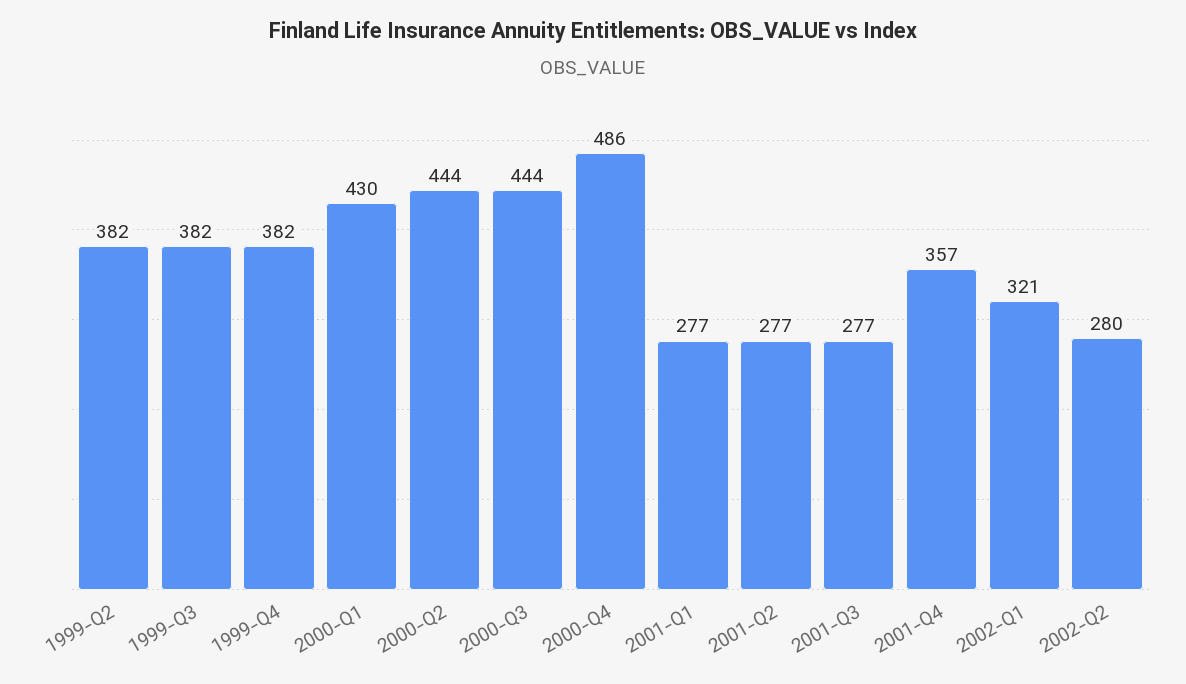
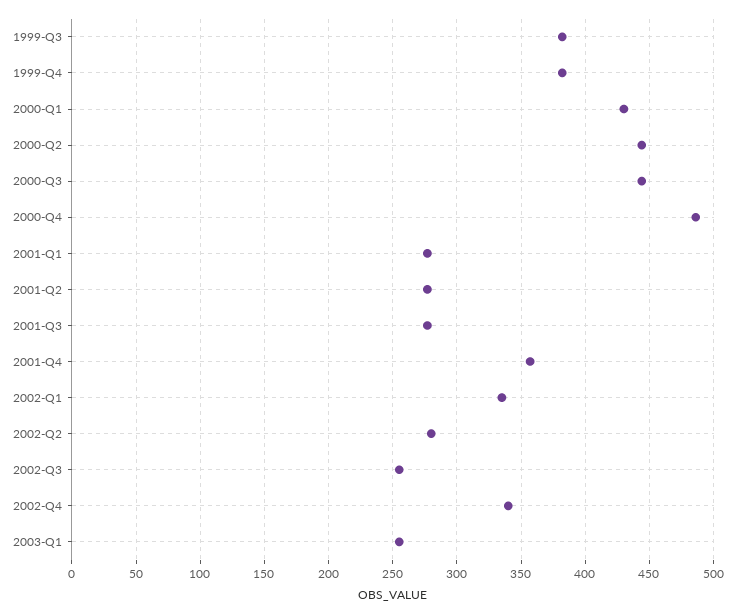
1999-Q2: 382 -> none
2002-Q1: 321 -> 335
2002-Q3: none -> 255
2002-Q4: none -> 340
2003-Q1: none -> 255

